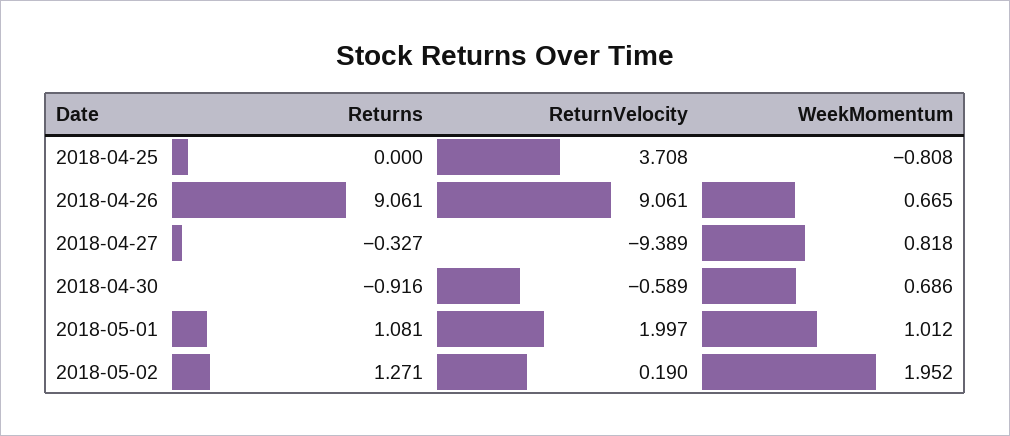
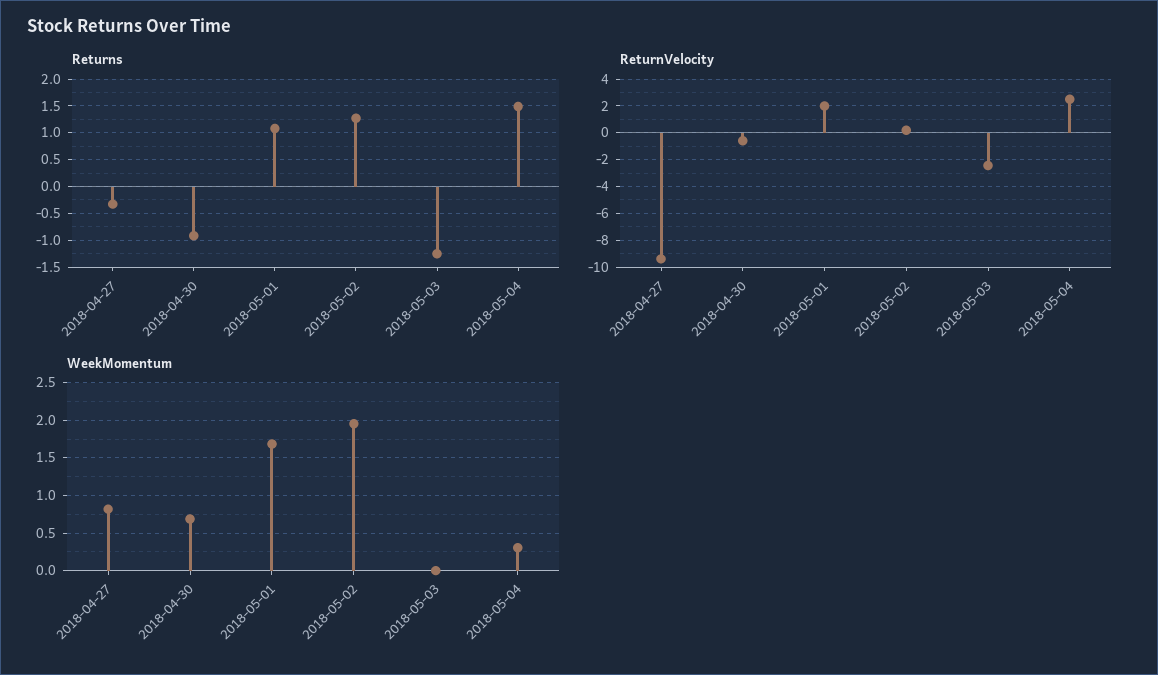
Returns, 2018-04-25: 0 -> none
ReturnVelocity, 2018-04-25: 3.708 -> none
WeekMomentum, 2018-04-25: -0.808 -> none
Returns, 2018-04-26: 9.061 -> none
ReturnVelocity, 2018-04-26: 9.061 -> none
WeekMomentum, 2018-04-26: 0.665 -> none
WeekMomentum, 2018-05-01: 1.012 -> 1.7
Returns, 2018-05-03: none -> -1.25
Returns, 2018-05-04: none -> 1.5
ReturnVelocity, 2018-05-03: none -> -2.5
ReturnVelocity, 2018-05-04: none -> 2.5
WeekMomentum, 2018-05-03: none -> 0
WeekMomentum, 2018-05-04: none -> 0.3

